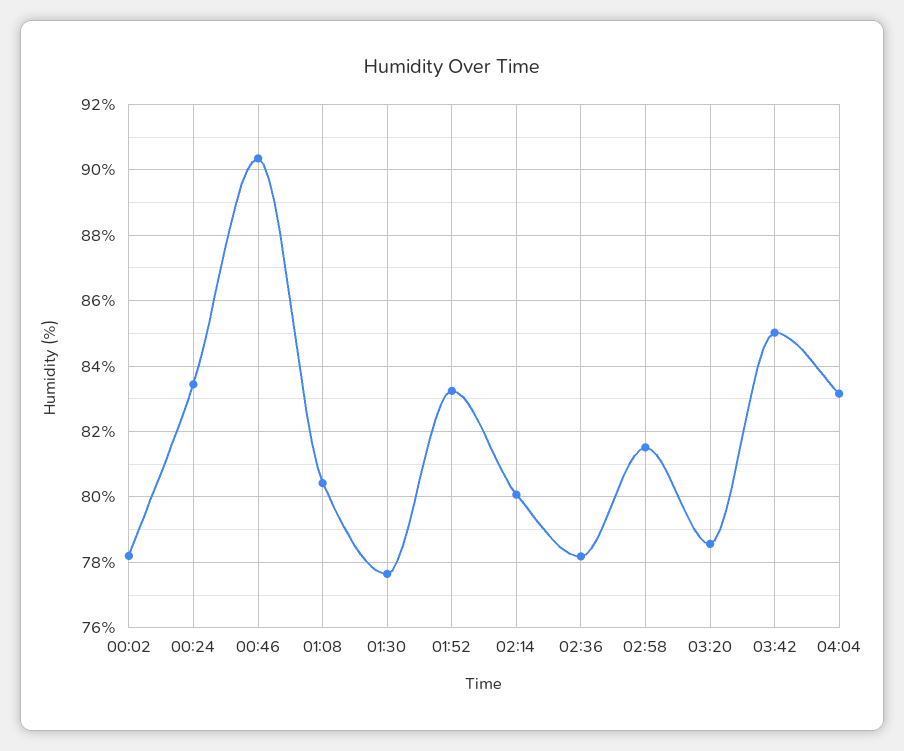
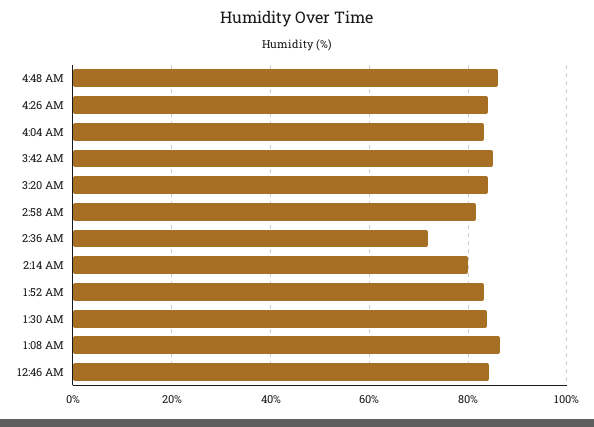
00:02: 78.2 -> none
00:24: 83.4 -> none
00:46: 90.4 -> 84
01:08: 80.4 -> 86
01:30: 77.6 -> 84
02:36: 78.2 -> 72
03:20: 78.6 -> 84
4:48 AM: none -> 86
4:26 AM: none -> 84

